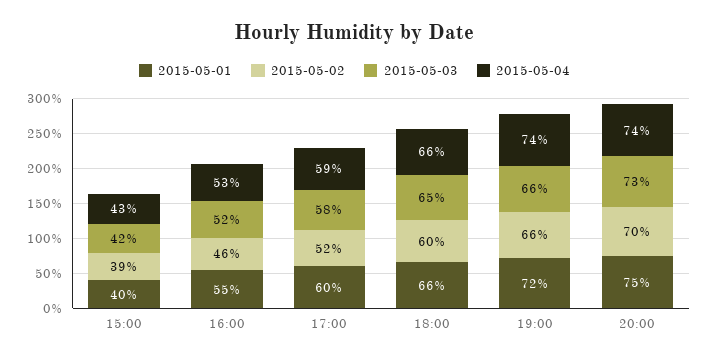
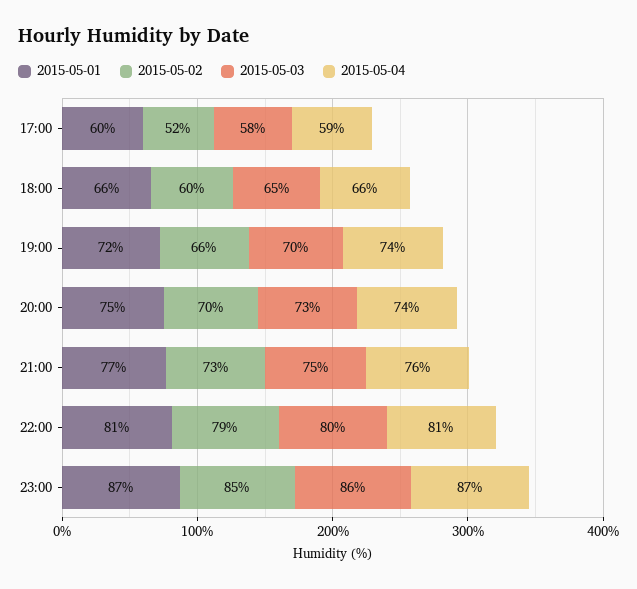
2015-05-01, 15:00: 40 -> none
2015-05-02, 15:00: 39 -> none
2015-05-03, 15:00: 42 -> none
2015-05-04, 15:00: 43 -> none
2015-05-01, 16:00: 55 -> none
2015-05-02, 16:00: 46 -> none
2015-05-03, 16:00: 52 -> none
2015-05-04, 16:00: 53 -> none
2015-05-03, 19:00: 66 -> 70
2015-05-01, 21:00: none -> 77
2015-05-02, 21:00: none -> 73
2015-05-03, 21:00: none -> 75
2015-05-04, 21:00: none -> 76
2015-05-01, 22:00: none -> 81
2015-05-02, 22:00: none -> 79
2015-05-03, 22:00: none -> 80
2015-05-04, 22:00: none -> 81
2015-05-01, 23:00: none -> 87
2015-05-02, 23:00: none -> 85
2015-05-03, 23:00: none -> 86
2015-05-04, 23:00: none -> 87

